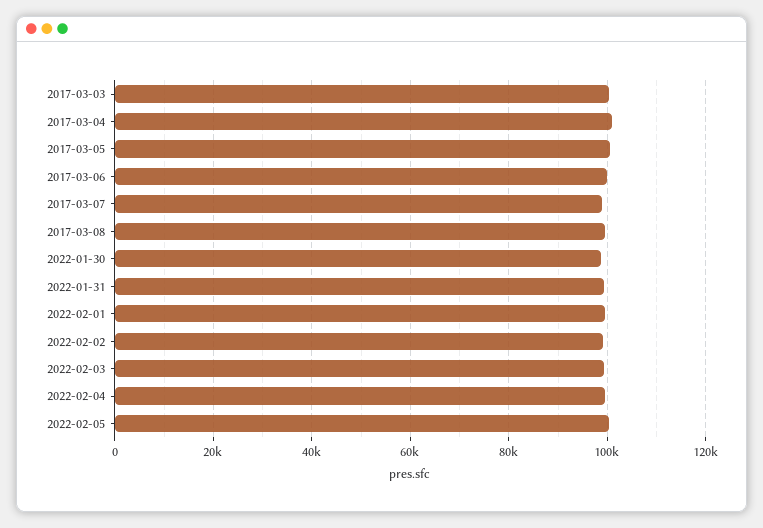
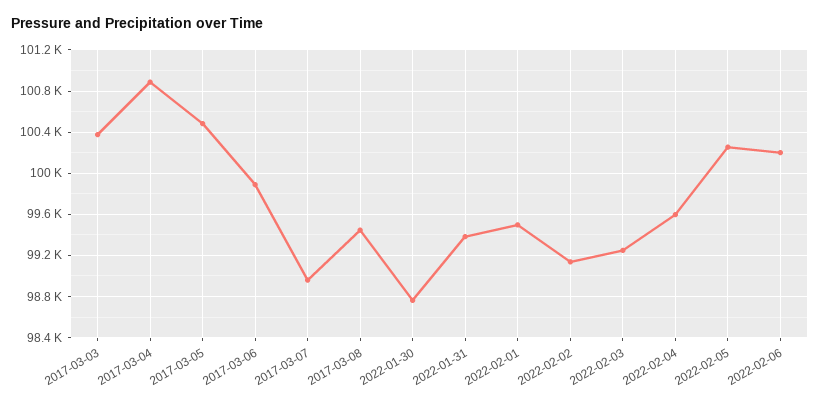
2022-02-06: none -> 100200

